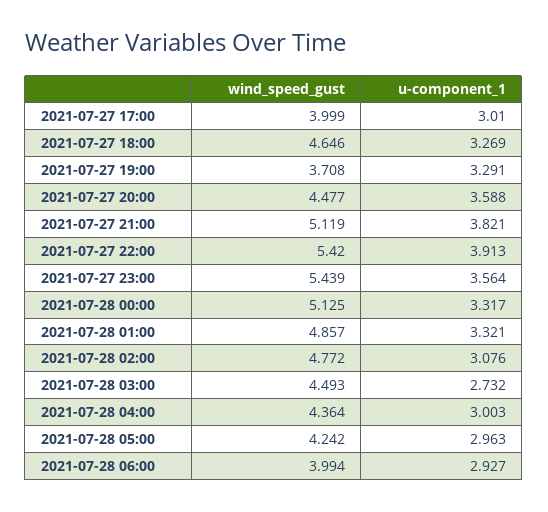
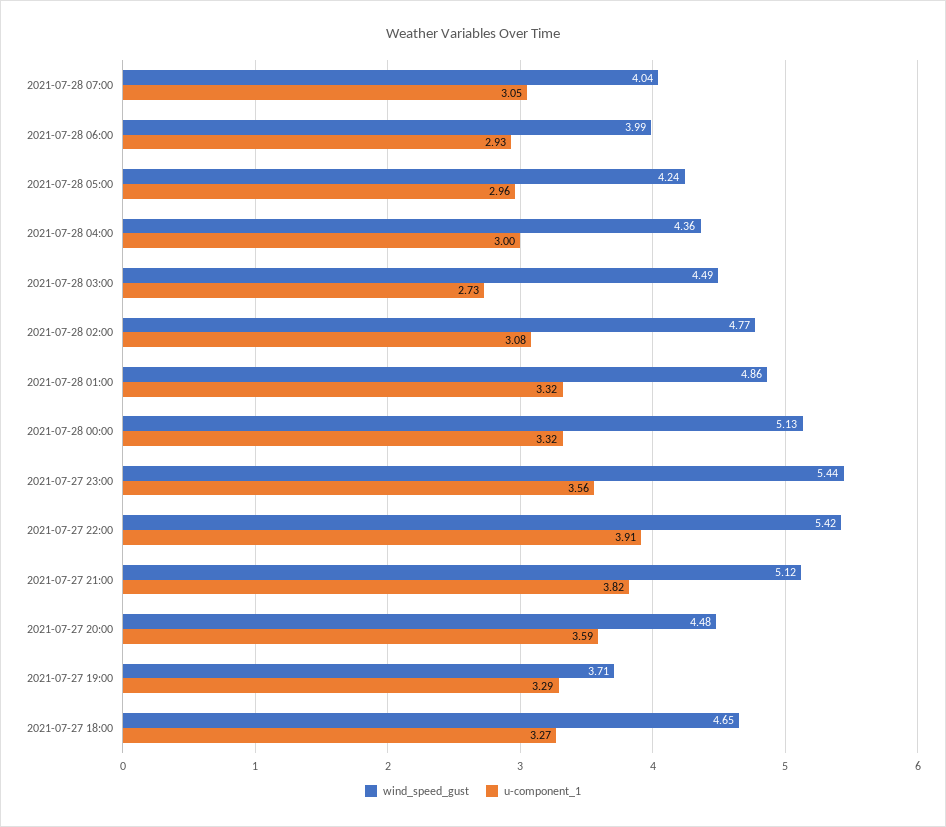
wind_speed_gust, 2021-07-27 17:00: 3.999 -> none
u-component_1, 2021-07-27 17:00: 3.01 -> none
wind_speed_gust, 2021-07-28 07:00: none -> 4.04
u-component_1, 2021-07-28 07:00: none -> 3.05

